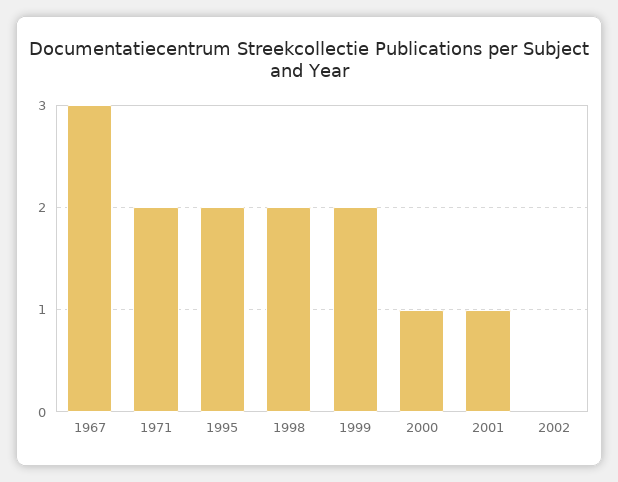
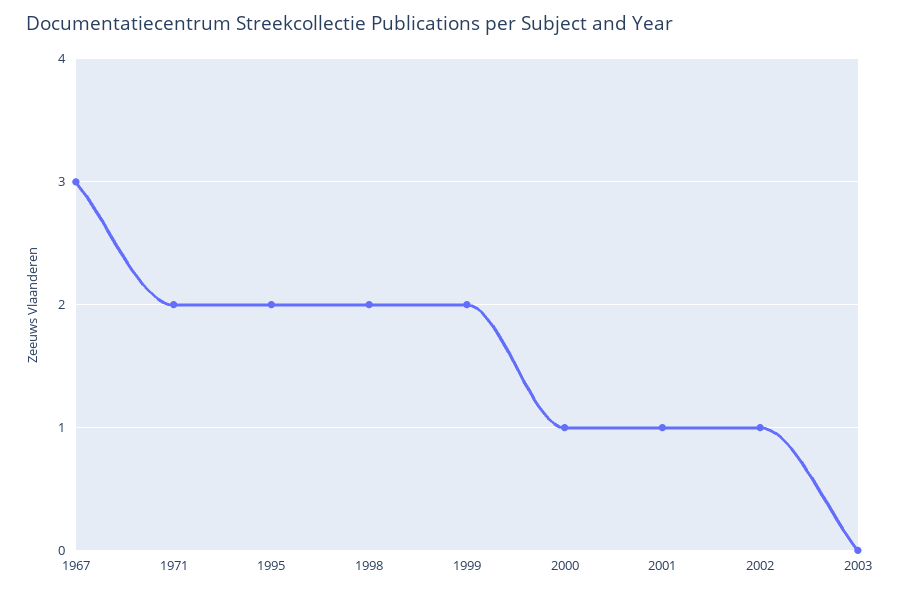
2002: 0 -> 1
2003: none -> 0

